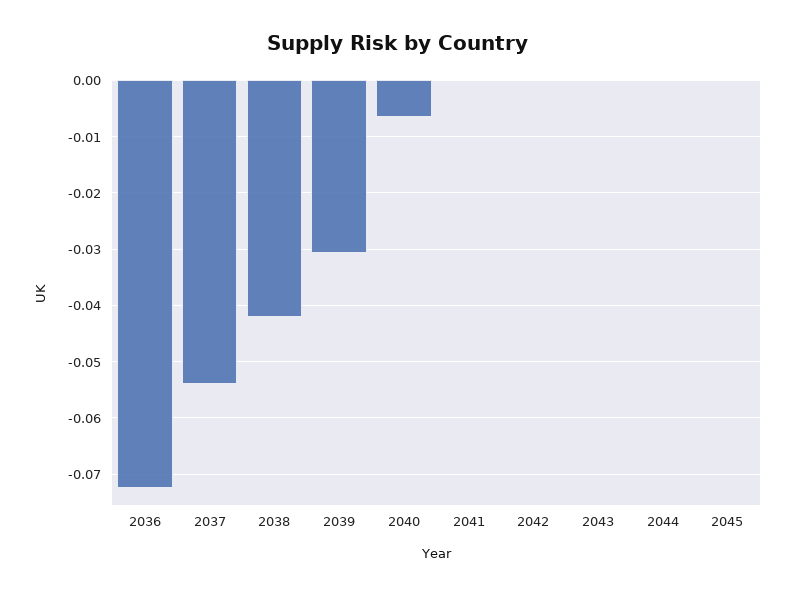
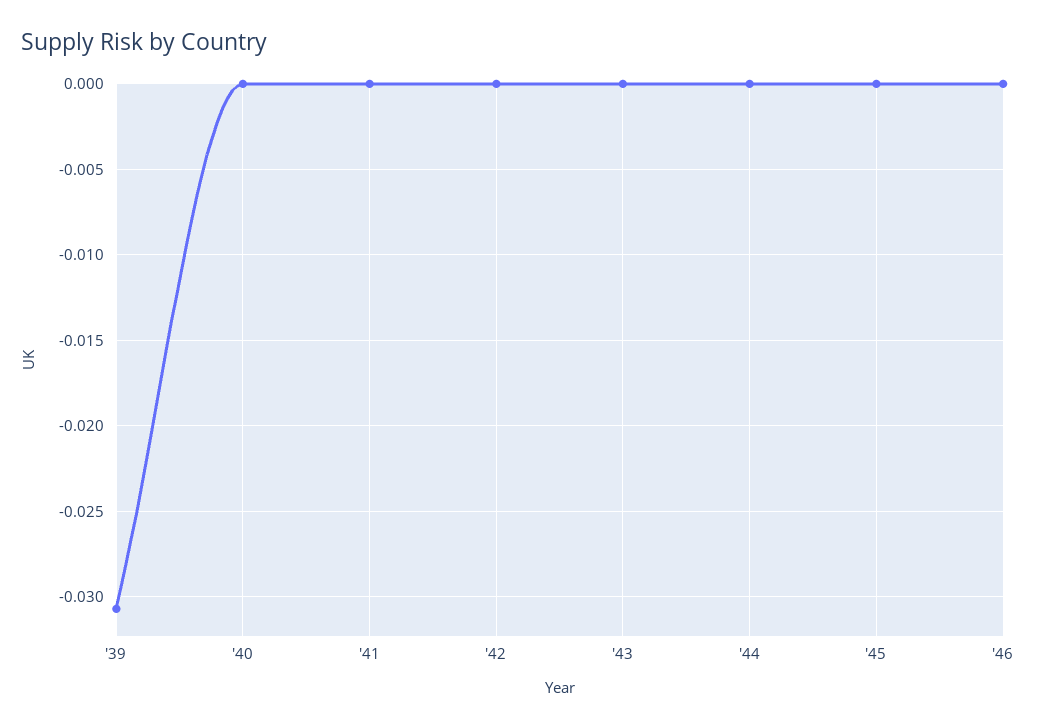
2036: -0.072 -> none
2037: -0.054 -> none
2038: -0.042 -> none
2040: -0.006 -> 0
'46: none -> 0

